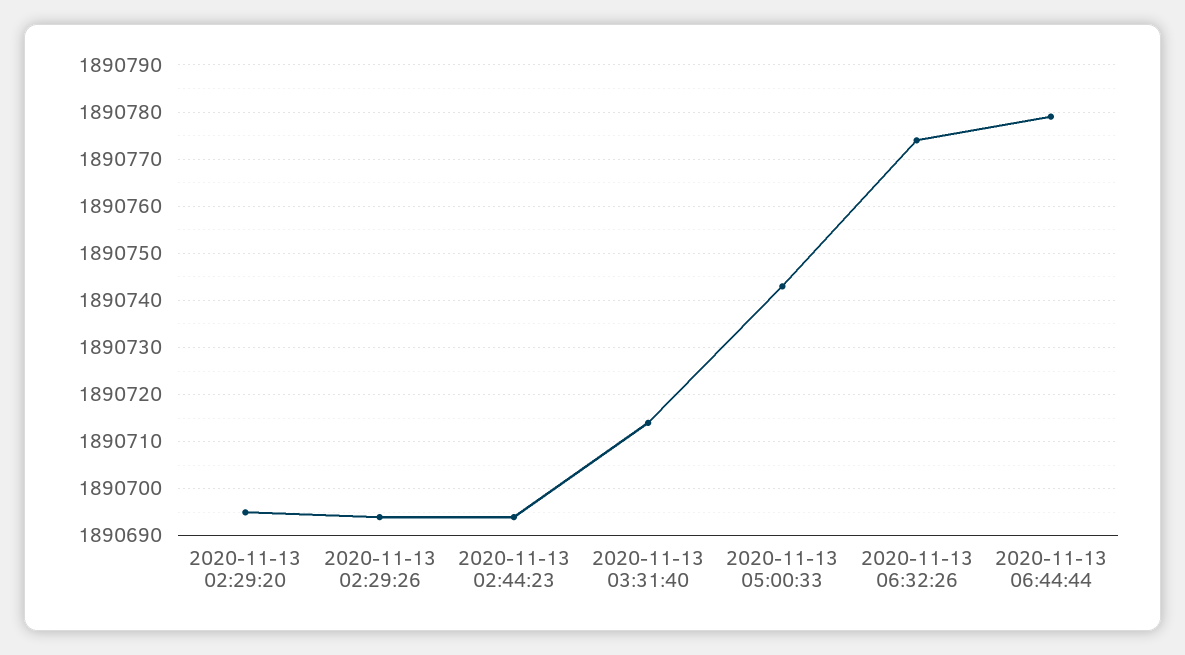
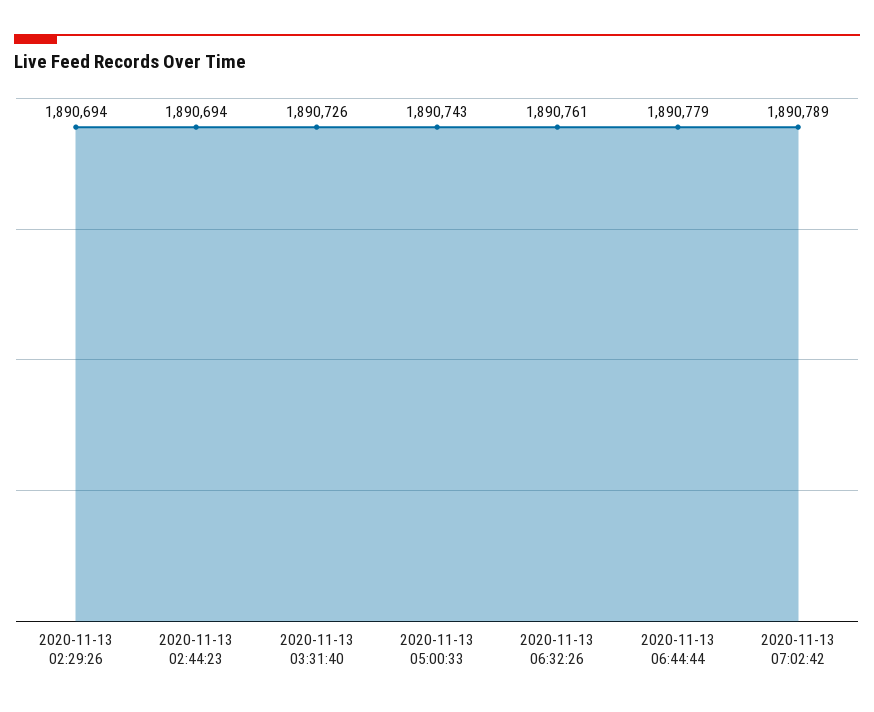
2020-11-13 02:29:20: 1890695 -> none
2020-11-13 03:31:40: 1890715 -> 1890726
2020-11-13 06:32:26: 1890775 -> 1890761
2020-11-13 07:02:42: none -> 1890789

